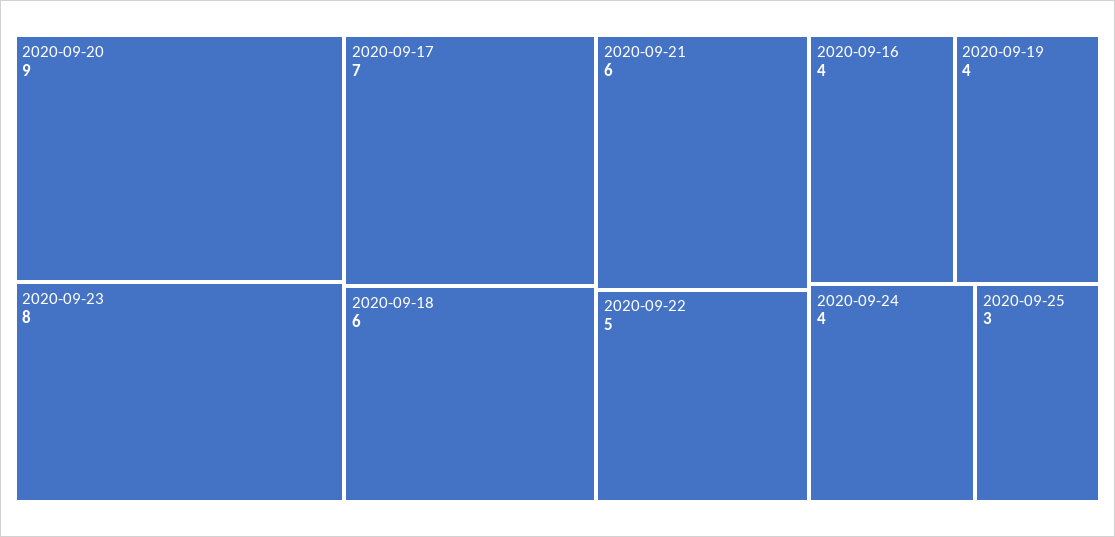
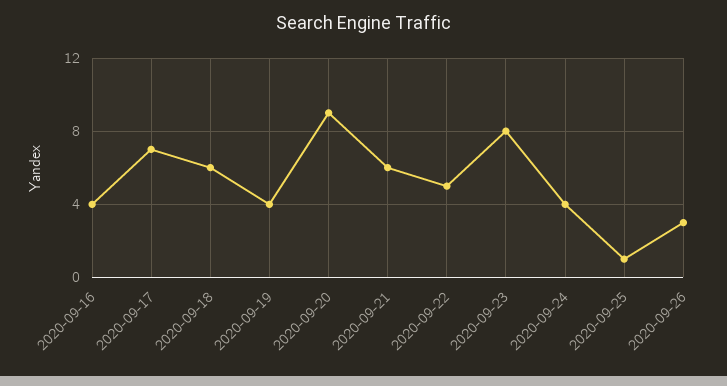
2020-09-25: 3 -> 1
2020-09-26: none -> 3

